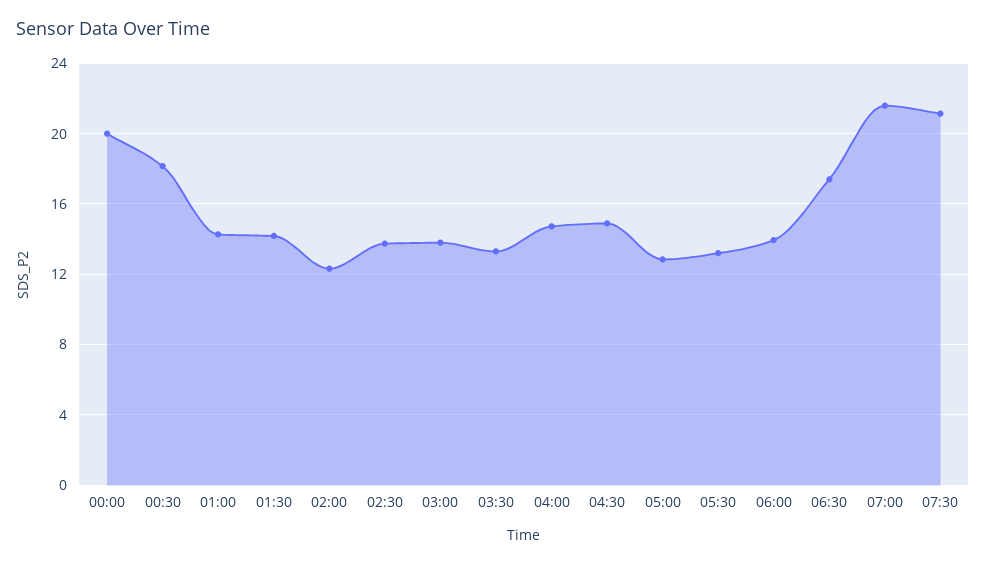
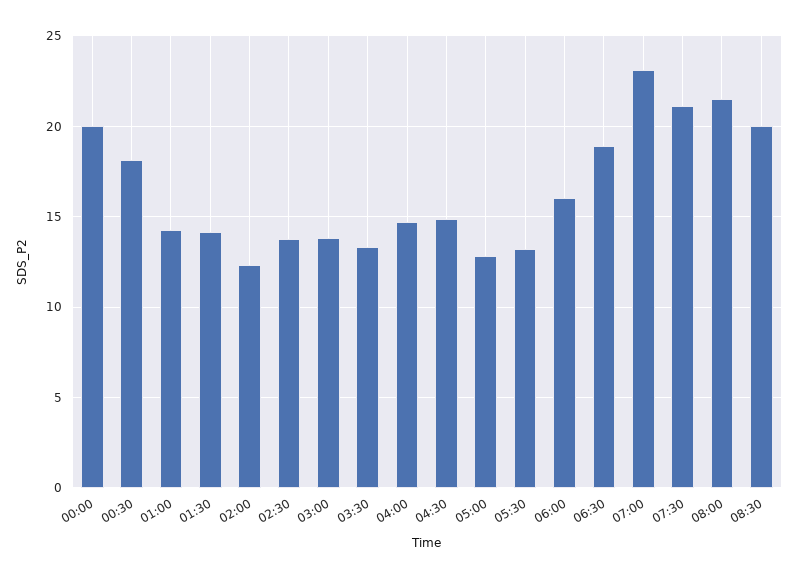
06:00: 14 -> 16
06:30: 17.5 -> 19
07:00: 21.5 -> 23
08:00: none -> 21.5
08:30: none -> 20

